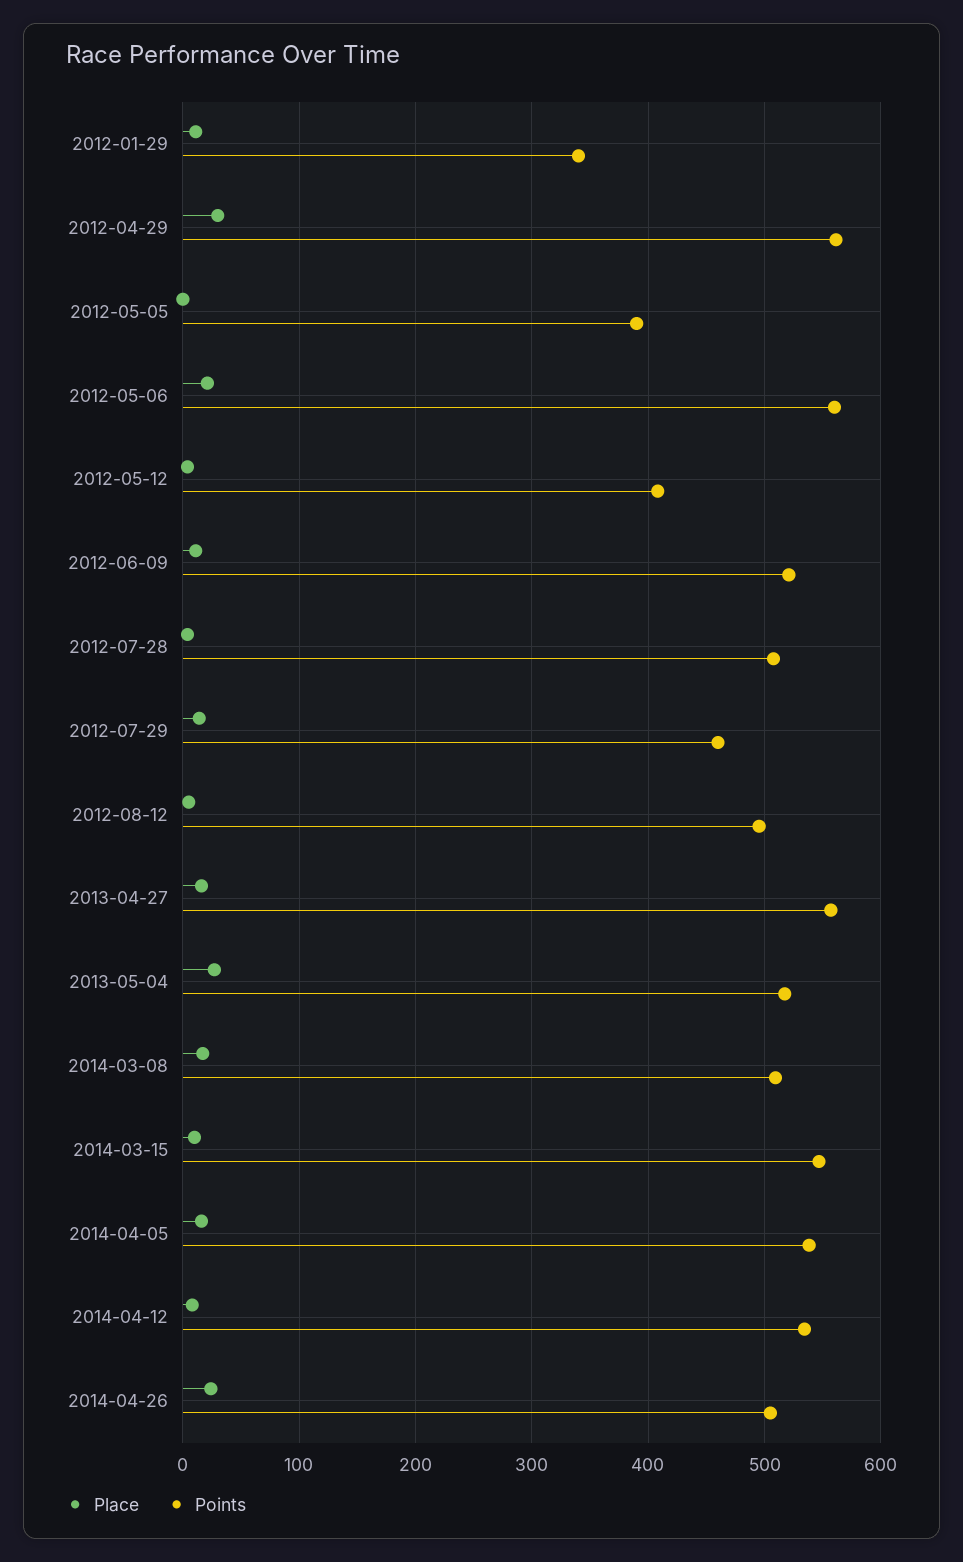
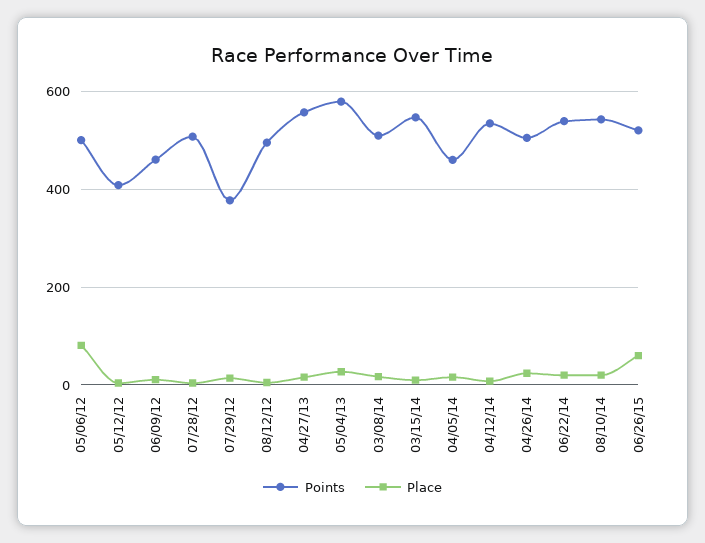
Place, 2012-01-29: 10 -> none
Points, 2012-01-29: 340 -> none
Place, 2012-04-29: 30 -> none
Points, 2012-04-29: 560 -> none
Place, 2012-05-05: 0 -> none
Points, 2012-05-05: 390 -> none
Place, 2012-05-06: 20 -> 80
Points, 2012-05-06: 560 -> 500
Points, 2012-06-09: 520 -> 460
Points, 2012-07-29: 460 -> 380
Points, 2013-05-04: 520 -> 580
Points, 2014-04-05: 540 -> 460
Points, 06/22/14: none -> 540
Place, 06/22/14: none -> 20
Points, 08/10/14: none -> 540
Place, 08/10/14: none -> 20
Points, 06/26/15: none -> 520
Place, 06/26/15: none -> 60

